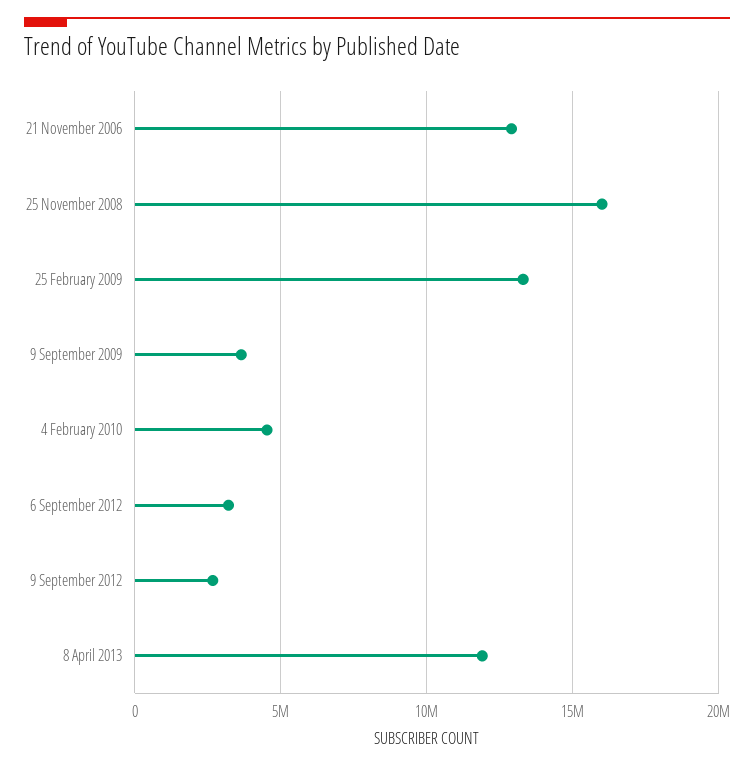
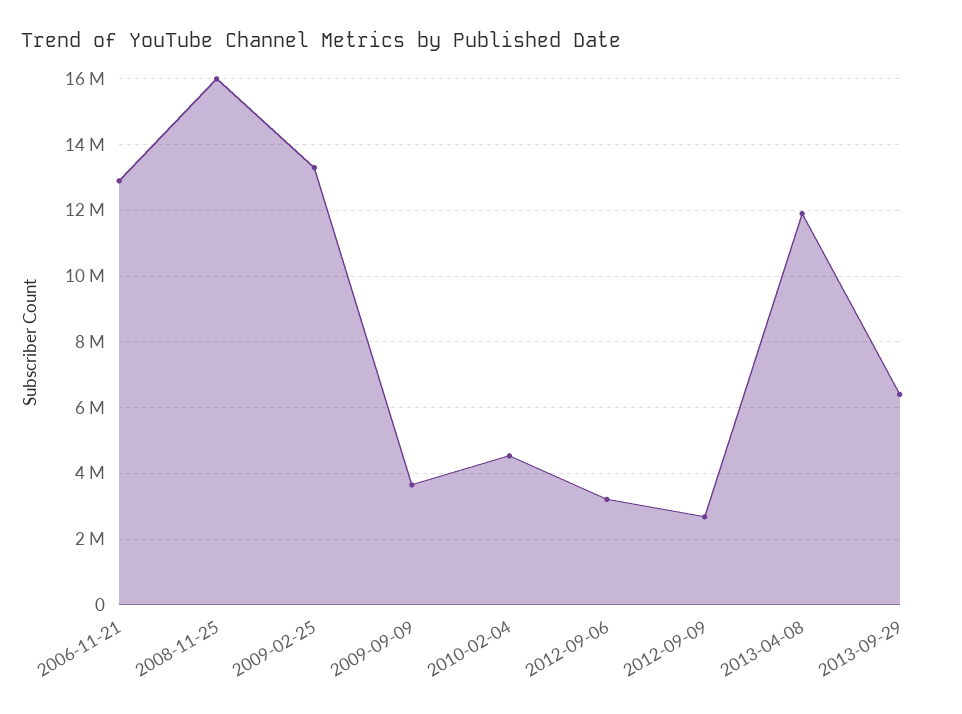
2013-09-29: none -> 6400000

